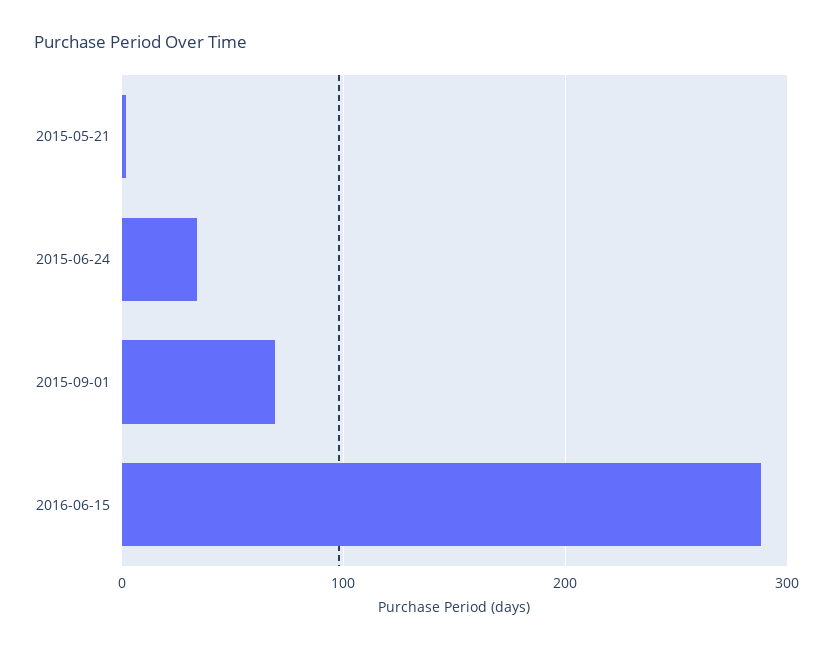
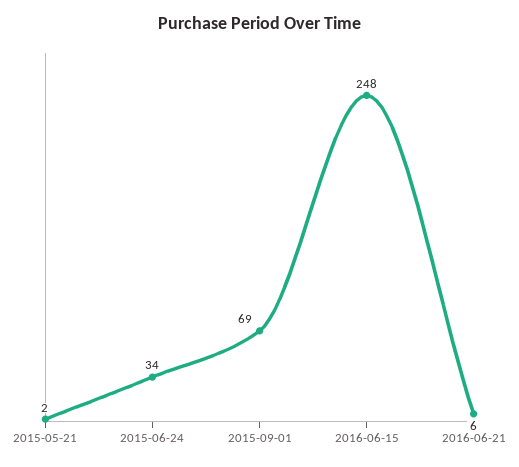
2016-06-15: 290 -> 248
2016-06-21: none -> 6

